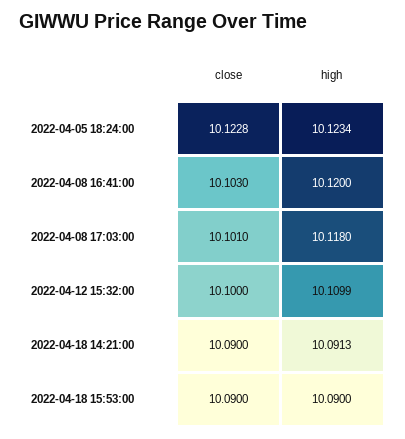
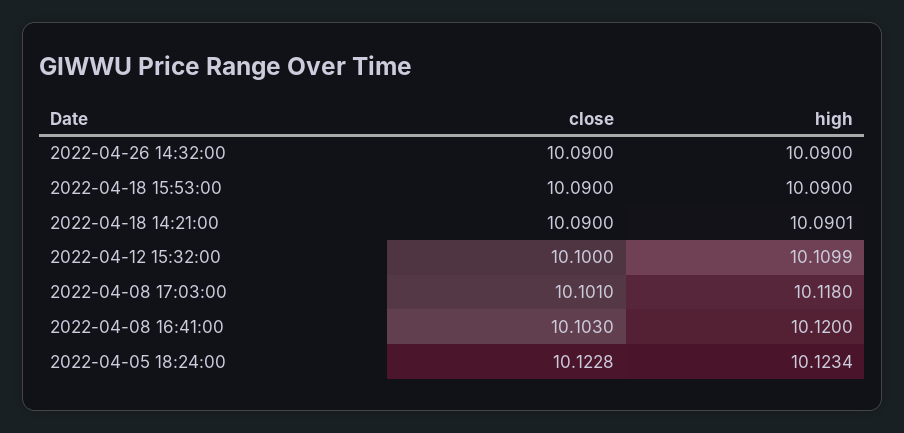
high, 2022-04-18 14:21:00: 10.0913 -> 10.0901
close, 2022-04-26 14:32:00: none -> 10.09
high, 2022-04-26 14:32:00: none -> 10.09

